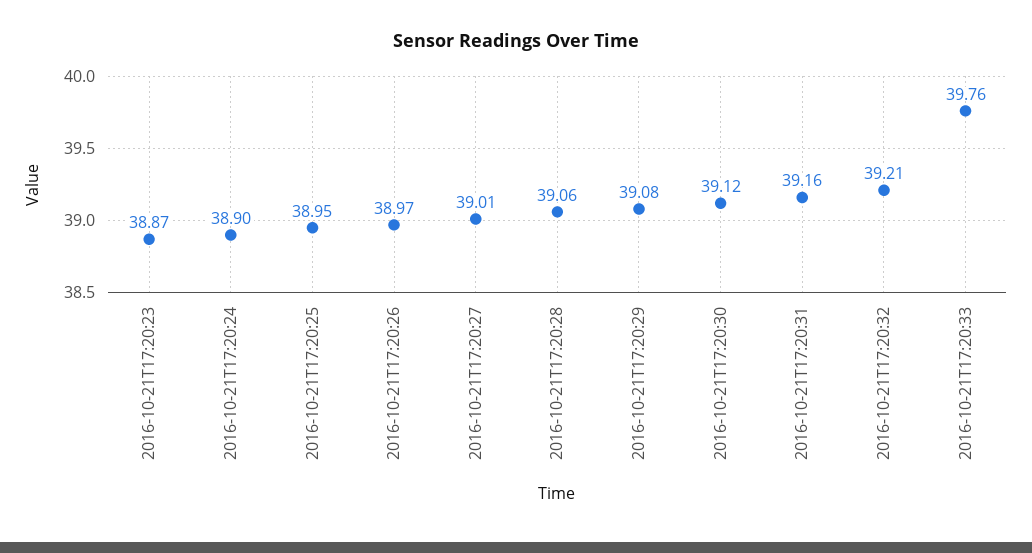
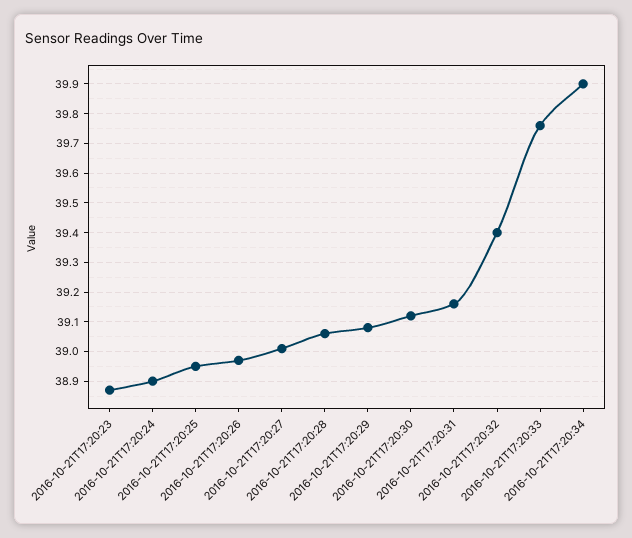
2016-10-21T17:20:32: 39.21 -> 39.4
2016-10-21T17:20:34: none -> 39.9

